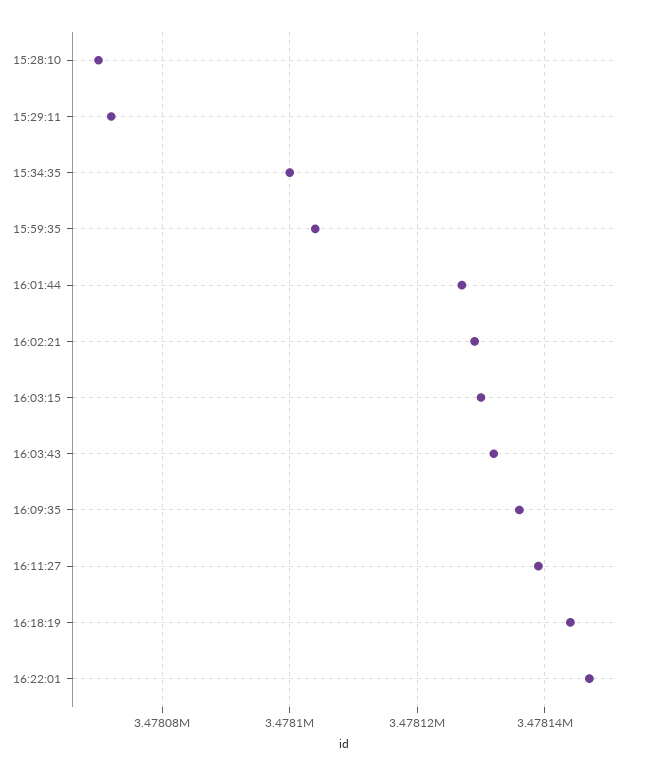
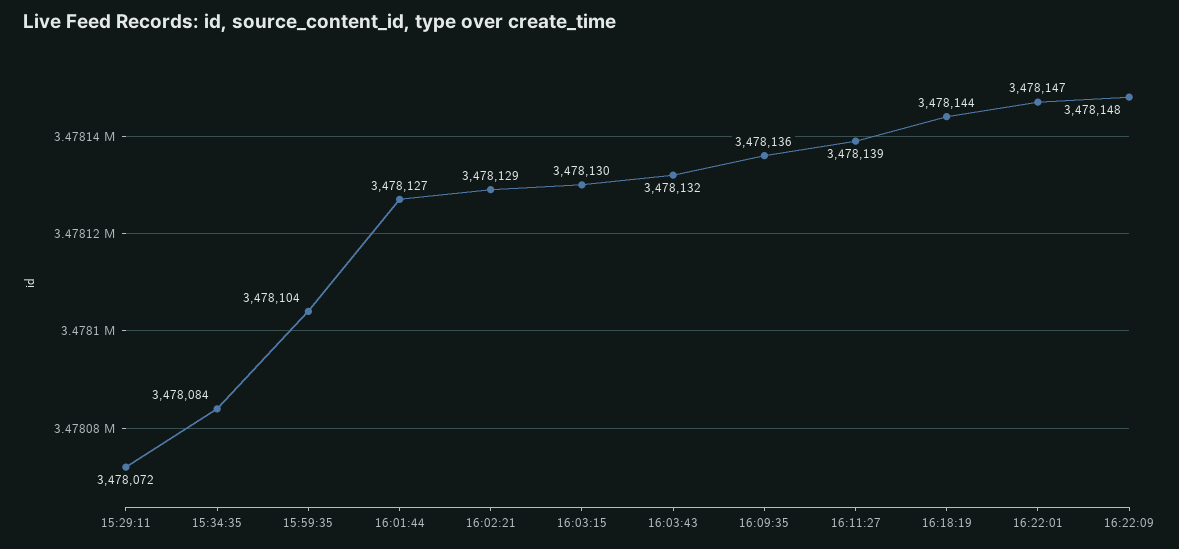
15:28:10: 3478070 -> none
15:34:35: 3478100 -> 3478084
16:22:09: none -> 3478148

